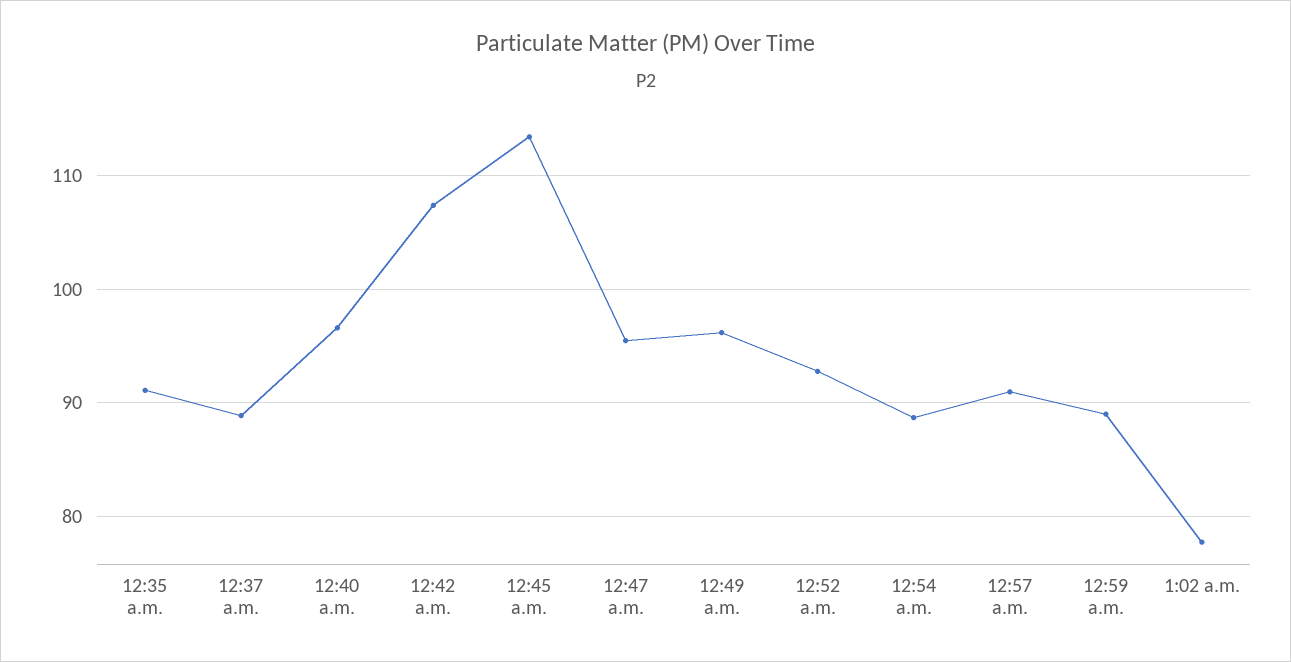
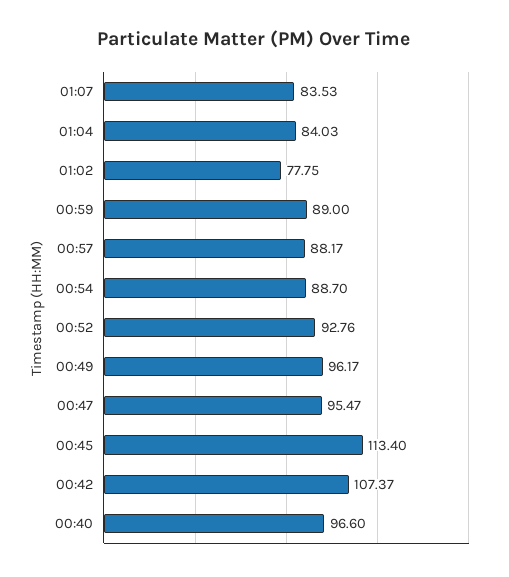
12:35 a.m.: 91 -> none
12:37 a.m.: 89 -> none
12:57 a.m.: 91 -> 88.17
01:07: none -> 83.53
01:04: none -> 84.03

